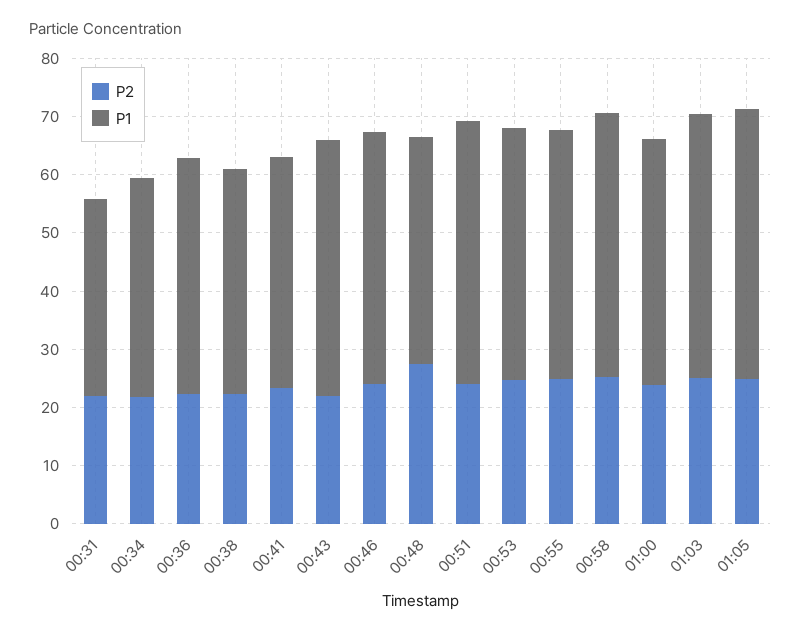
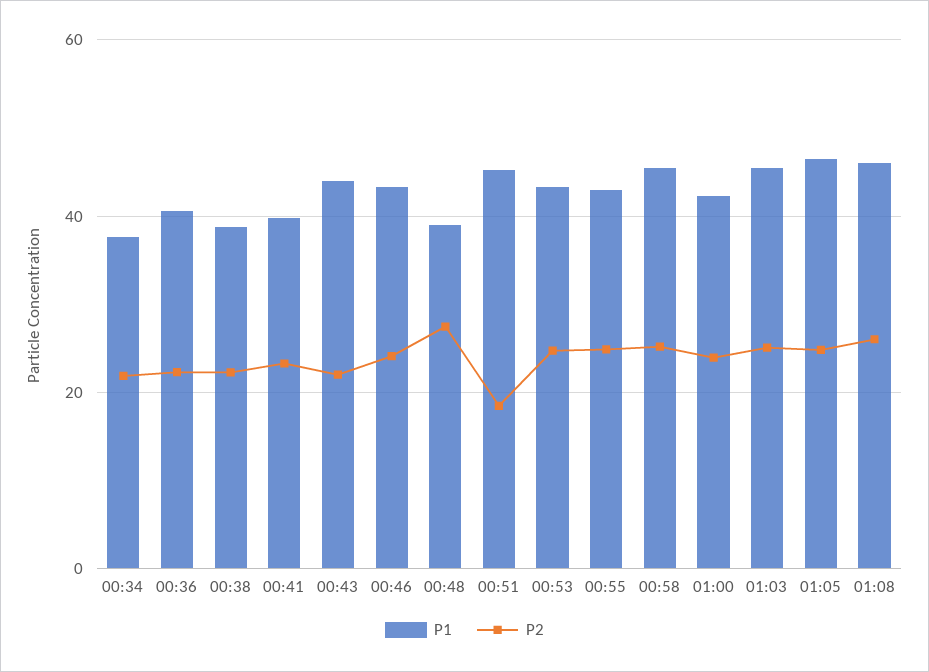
P2, 00:31: 22 -> none
P1, 00:31: 34 -> none
P2, 00:51: 24 -> 18
P1, 01:08: none -> 46
P2, 01:08: none -> 26

